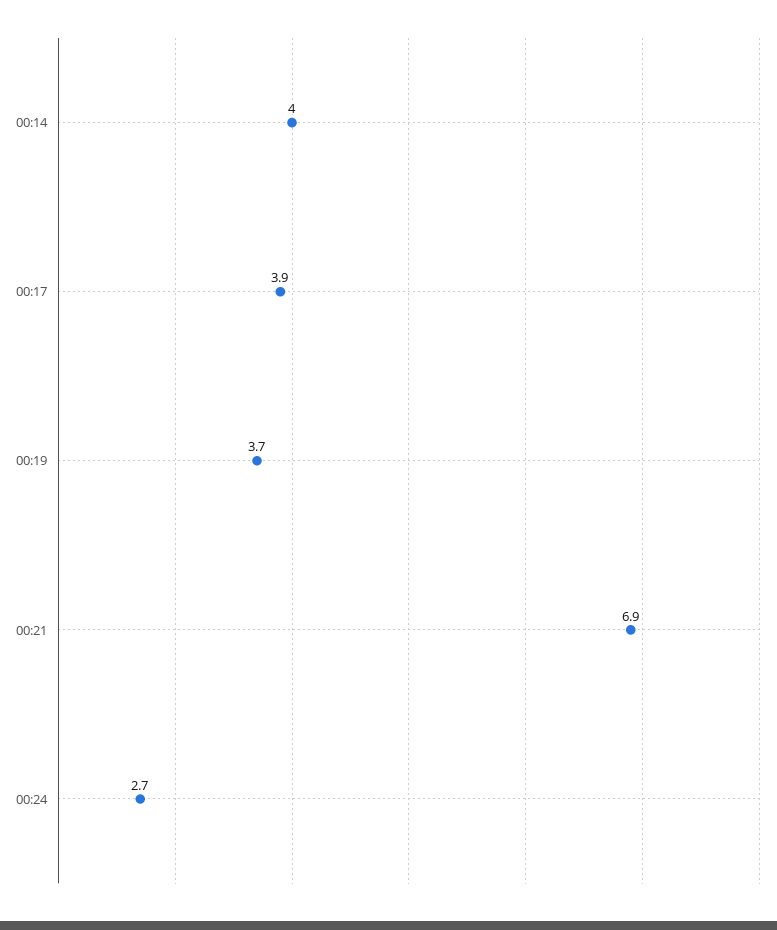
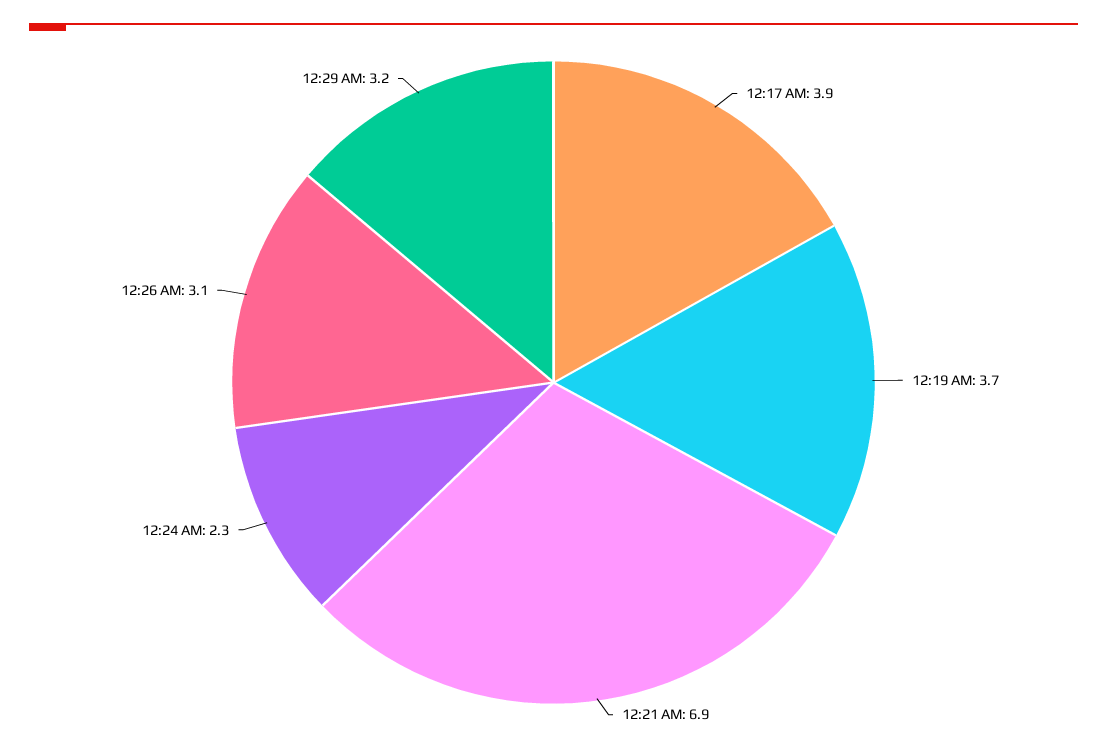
00:14: 4 -> none
00:24: 2.7 -> 2.3
12:26 AM: none -> 3.1
12:29 AM: none -> 3.2

